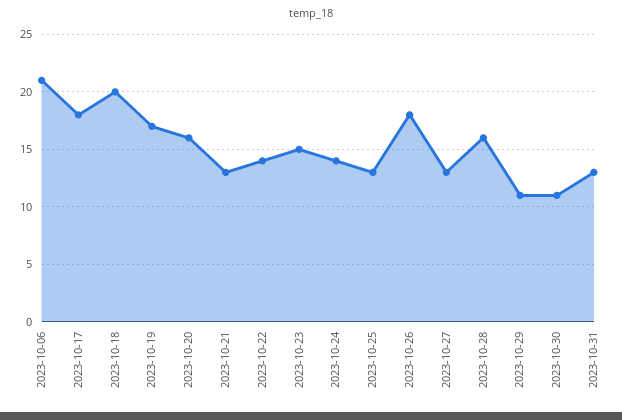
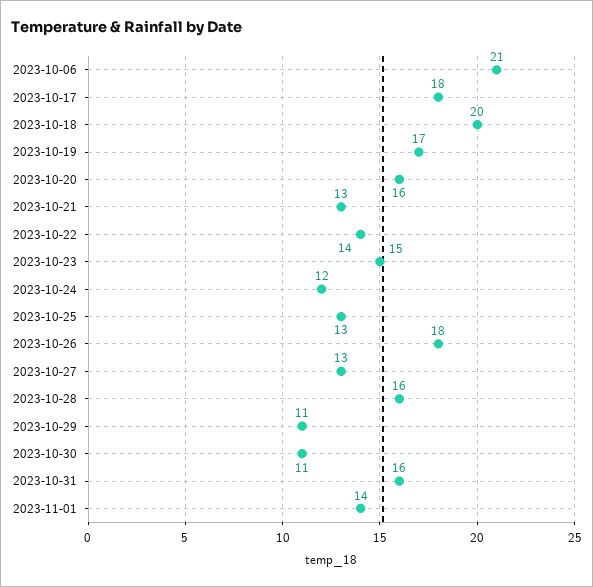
2023-10-24: 14 -> 12
2023-10-31: 13 -> 16
2023-11-01: none -> 14

